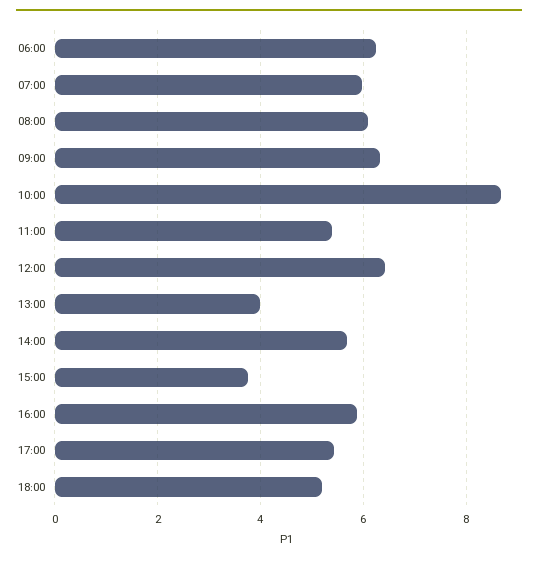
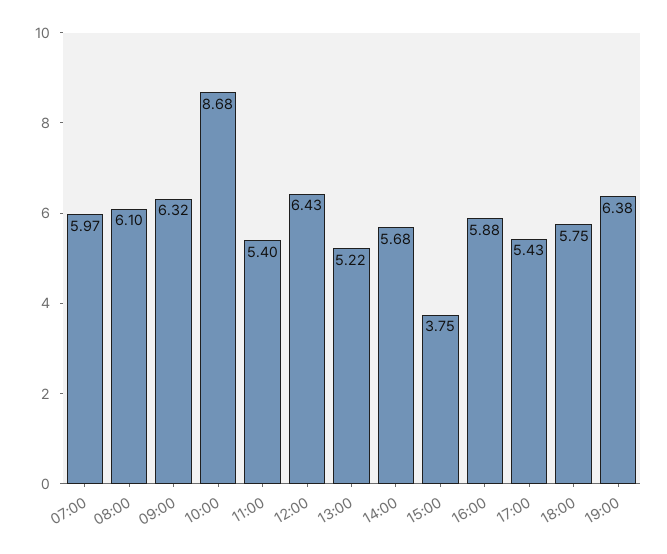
06:00: 6.2 -> none
13:00: 4 -> 5.22
18:00: 5.2 -> 5.75
19:00: none -> 6.38

